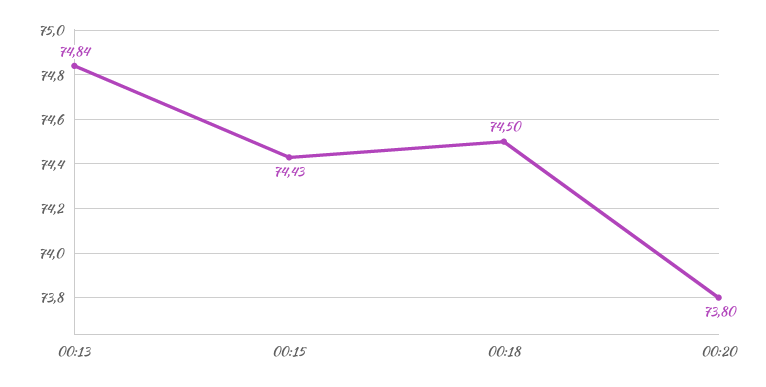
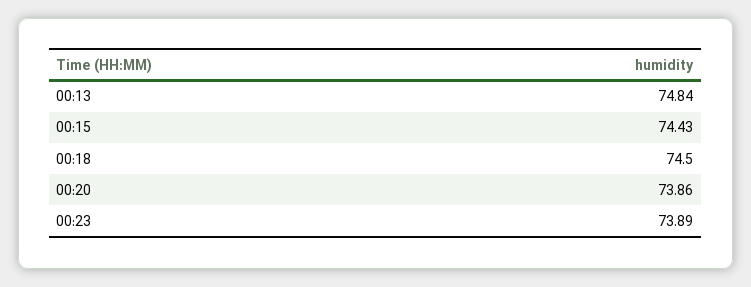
00:20: 73.8 -> 73.86
00:23: none -> 73.89

